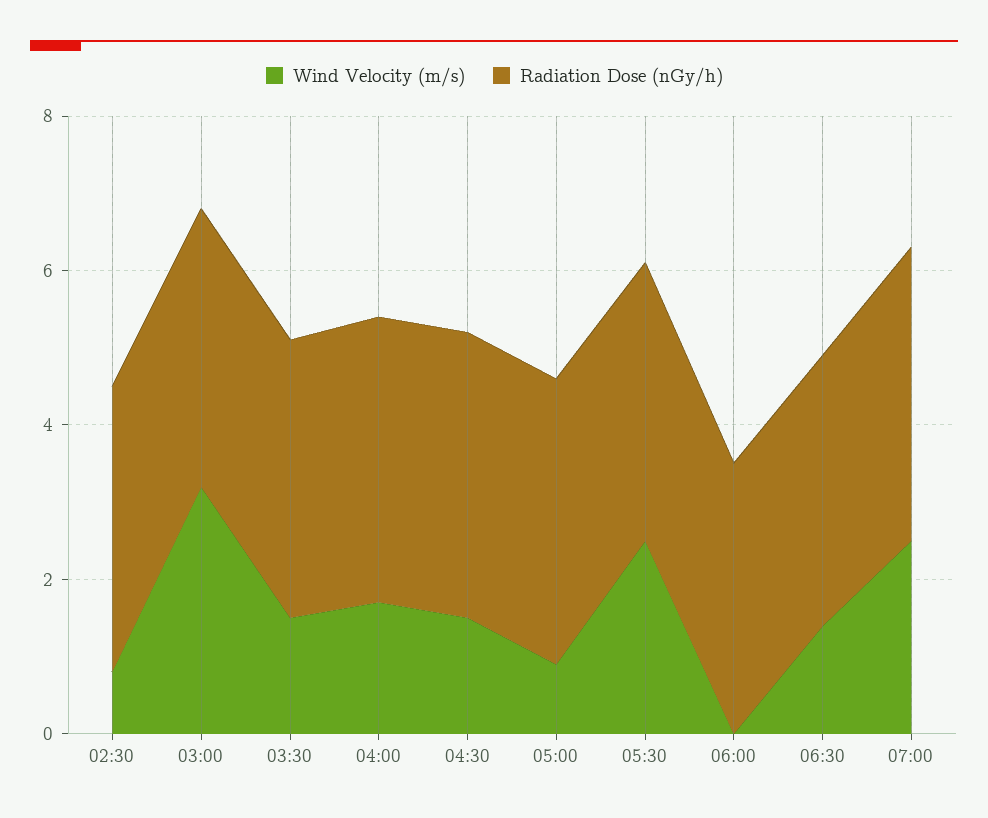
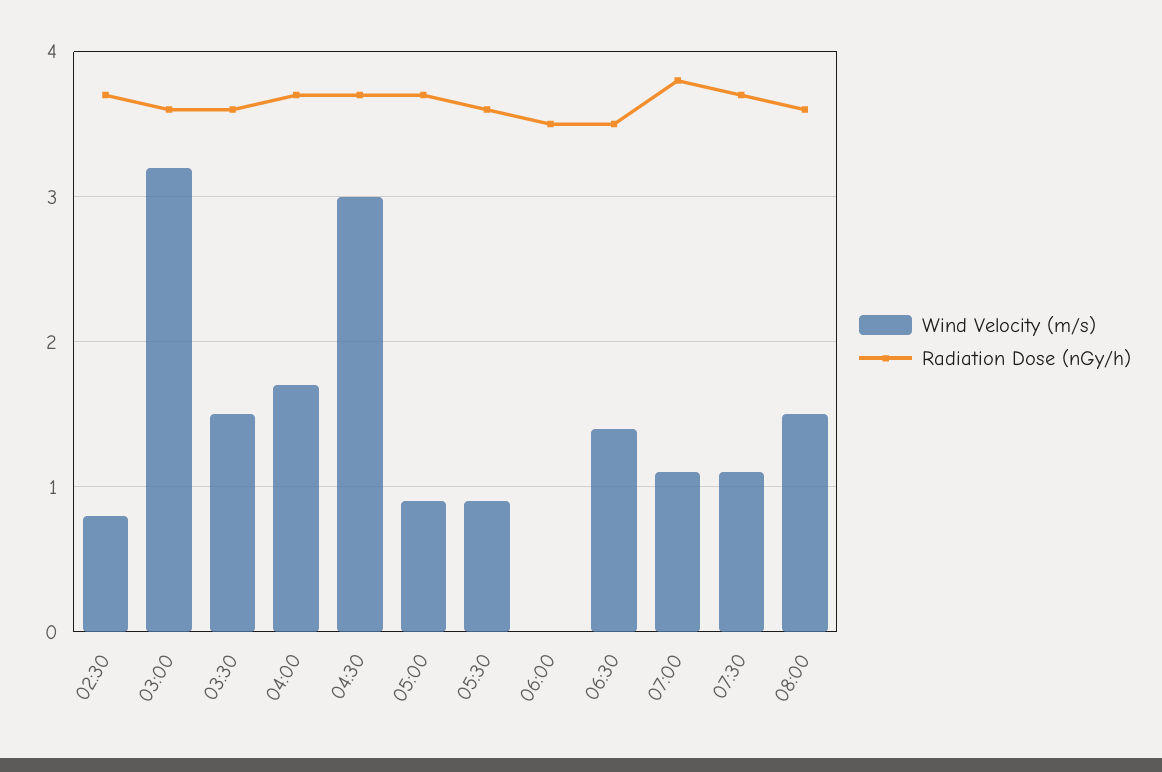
Wind Velocity (m/s), 04:30: 1.5 -> 3
Wind Velocity (m/s), 05:30: 2.5 -> 0.9
Wind Velocity (m/s), 07:00: 2.5 -> 1.1
Wind Velocity (m/s), 07:30: none -> 1.1
Radiation Dose (nGy/h), 07:30: none -> 3.7
Wind Velocity (m/s), 08:00: none -> 1.5
Radiation Dose (nGy/h), 08:00: none -> 3.6

